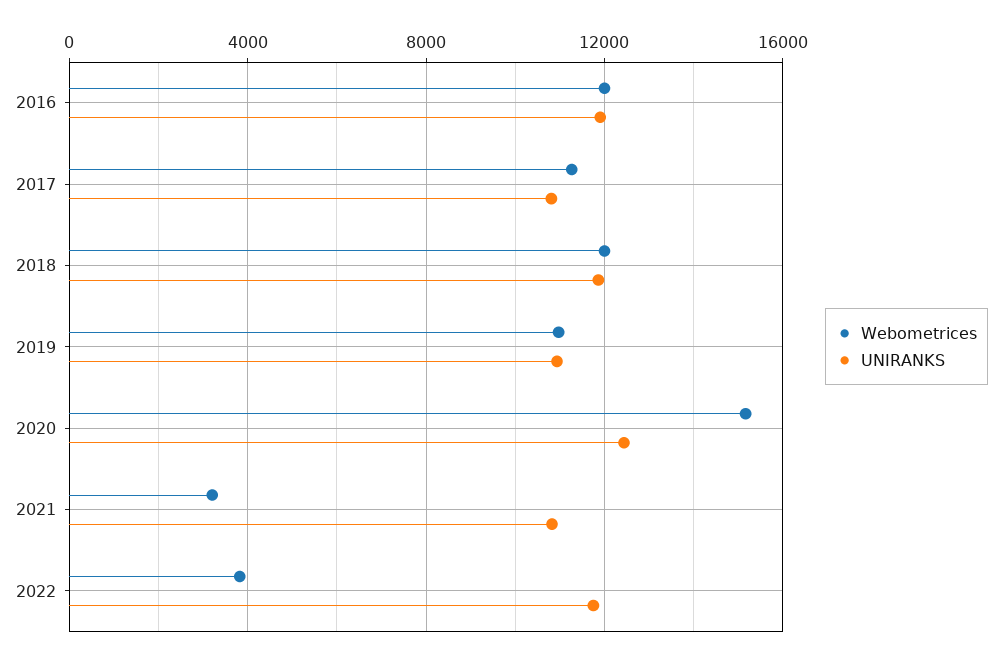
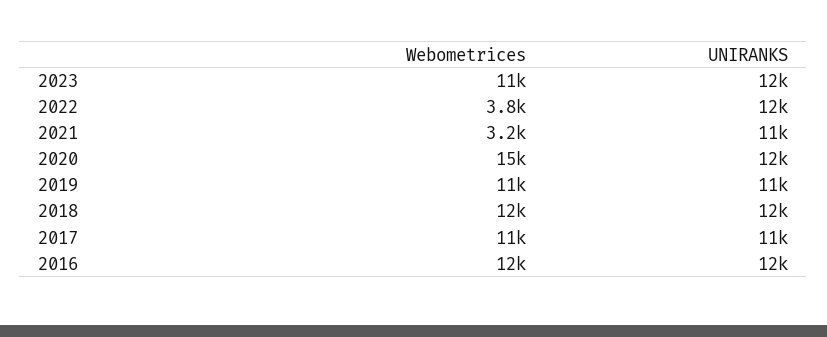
Webometrices, 2023: none -> 11000
UNIRANKS, 2023: none -> 12000

